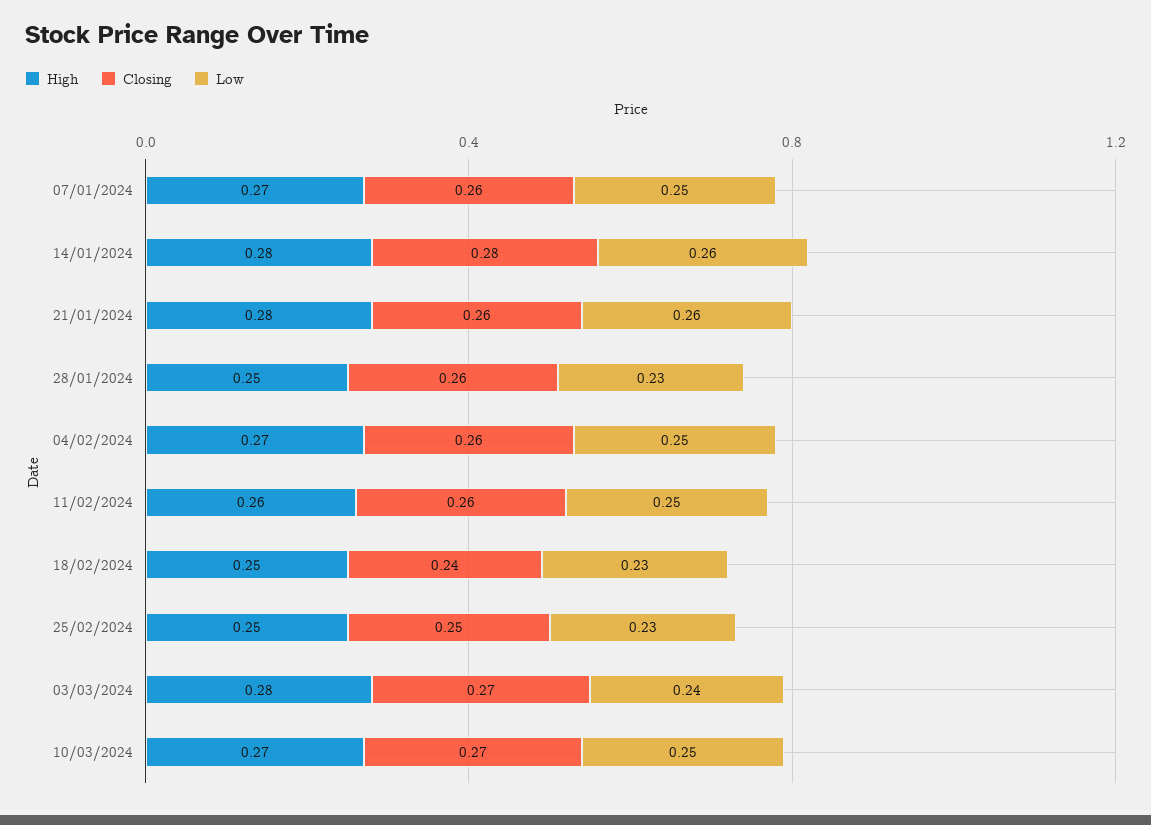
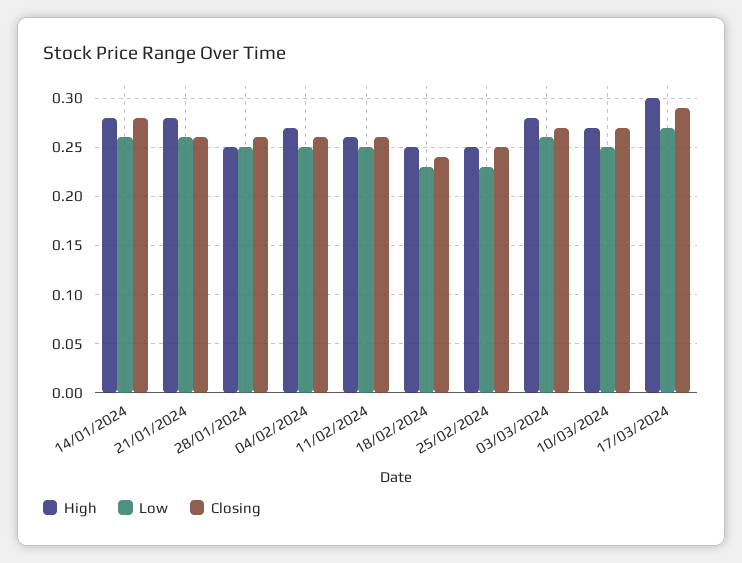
High, 07/01/2024: 0.27 -> none
Closing, 07/01/2024: 0.26 -> none
Low, 07/01/2024: 0.25 -> none
Low, 28/01/2024: 0.23 -> 0.25
Low, 03/03/2024: 0.24 -> 0.26
High, 17/03/2024: none -> 0.3
Low, 17/03/2024: none -> 0.27
Closing, 17/03/2024: none -> 0.29

